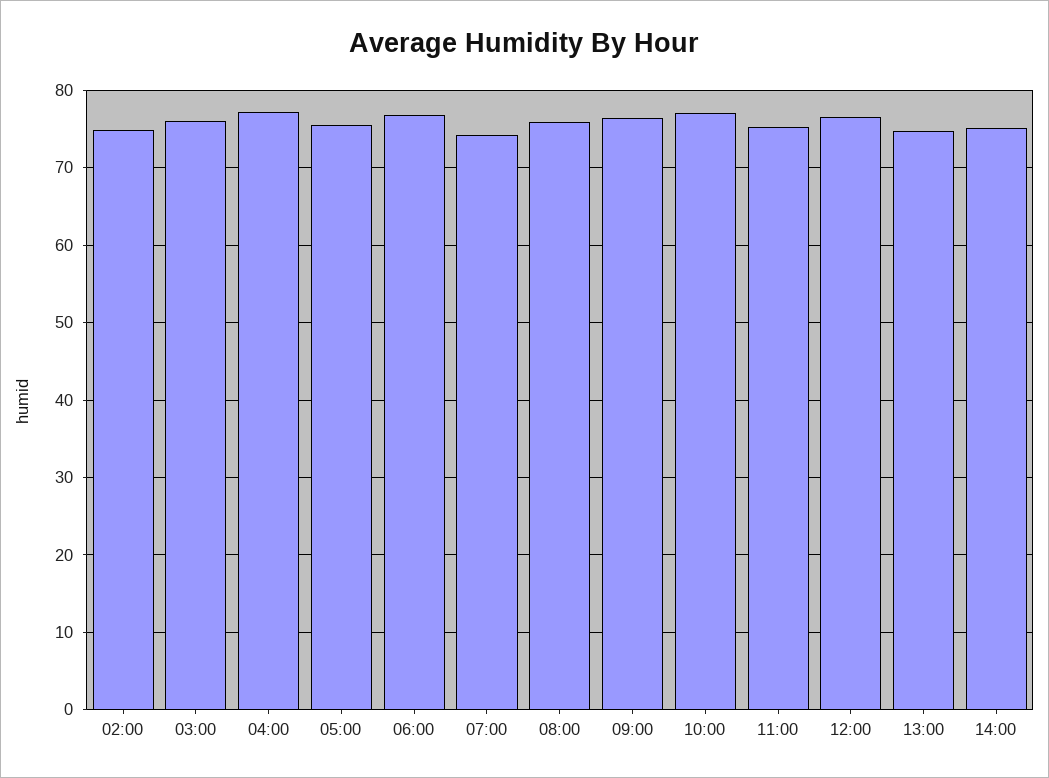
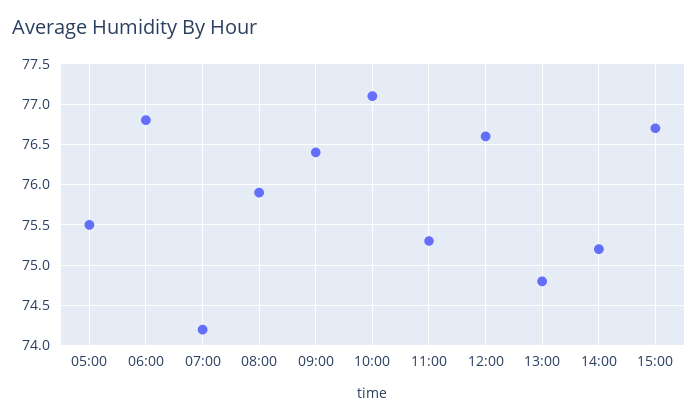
02:00: 75 -> none
03:00: 76 -> none
04:00: 77 -> none
15:00: none -> 76.7

